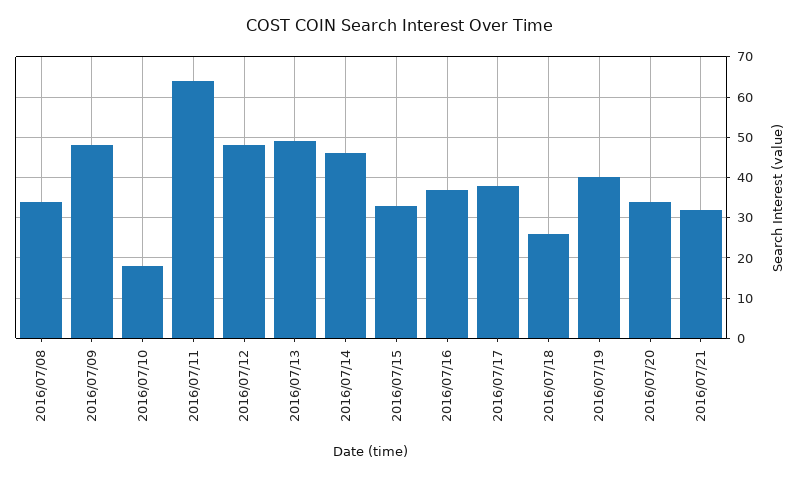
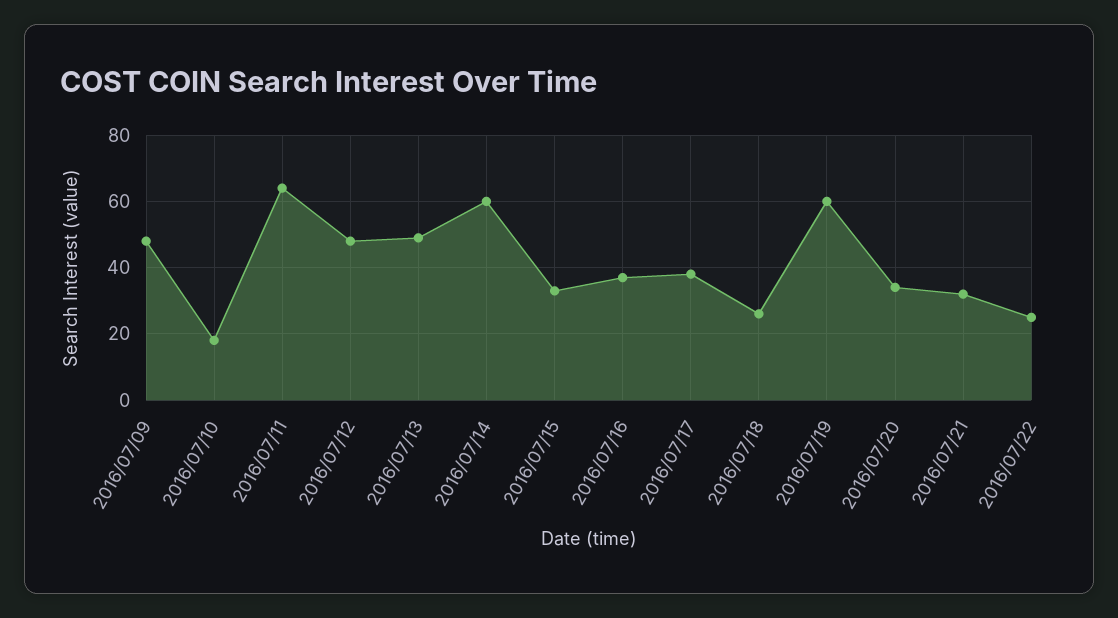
2016/07/08: 35 -> none
2016/07/14: 45 -> 60
2016/07/19: 40 -> 60
2016/07/22: none -> 25

